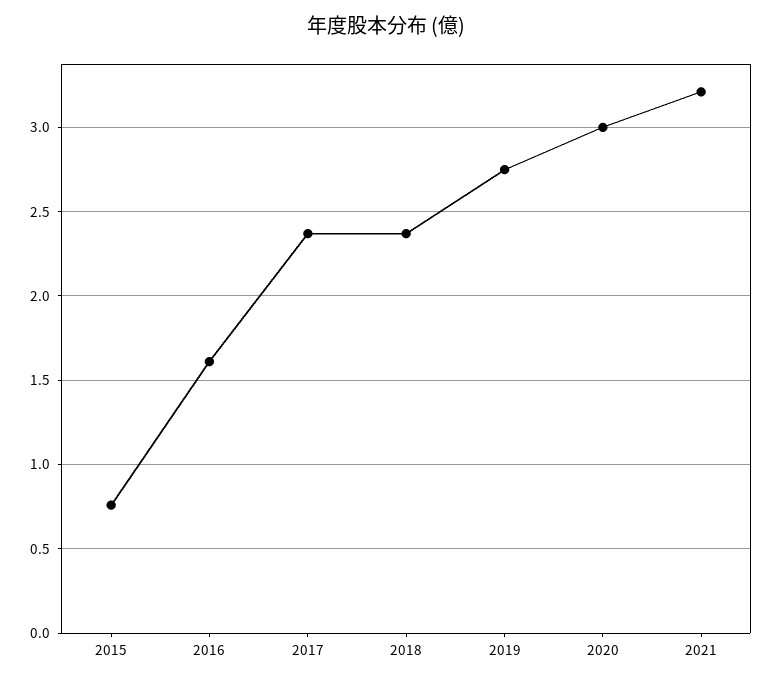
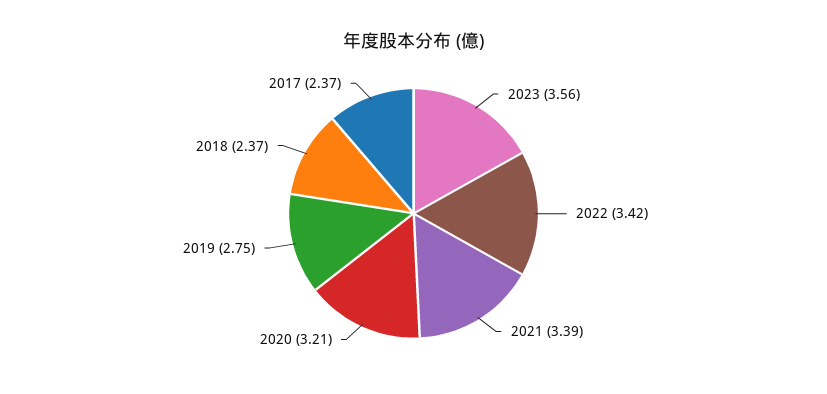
2015: 0.75 -> none
2016: 1.6 -> none
2020: 3 -> 3.21
2021: 3.2 -> 3.39
2023: none -> 3.56
2022: none -> 3.42

